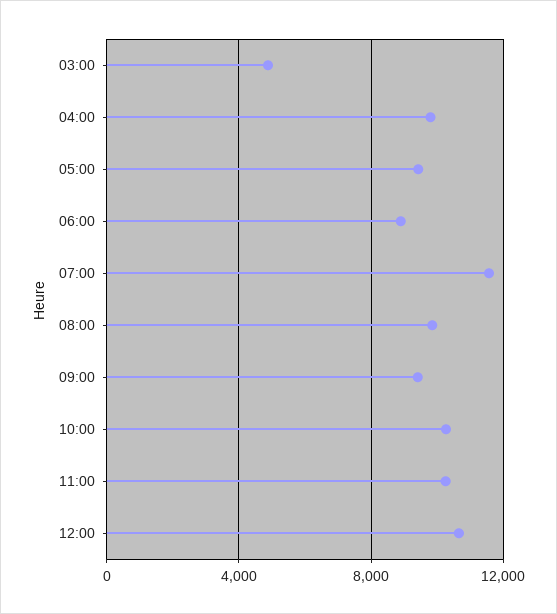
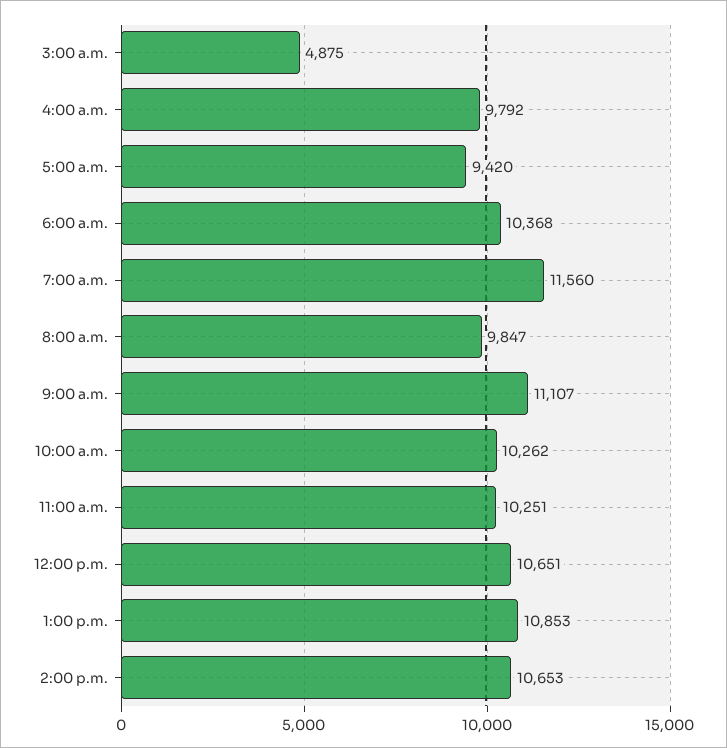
06:00: 9000 -> 10368
09:00: 9500 -> 11107
1:00 p.m.: none -> 10853
2:00 p.m.: none -> 10653

